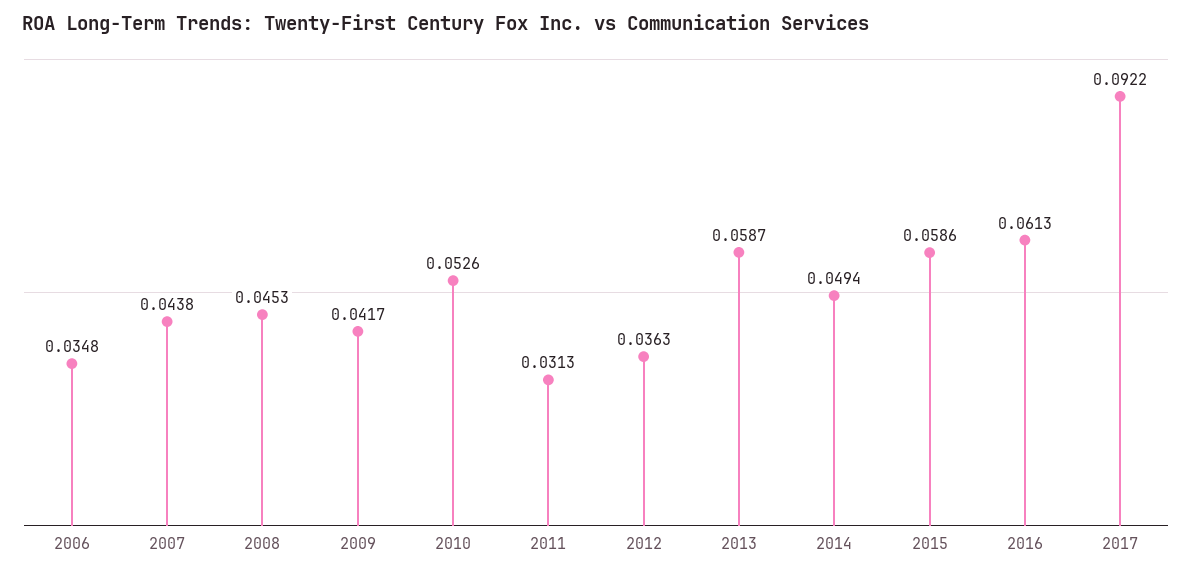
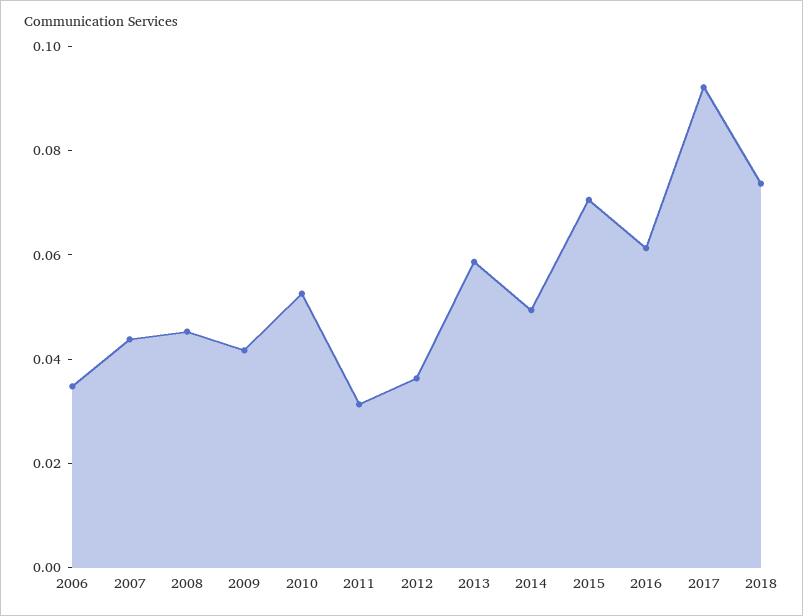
2015: 0.0586 -> 0.07
2018: none -> 0.075

